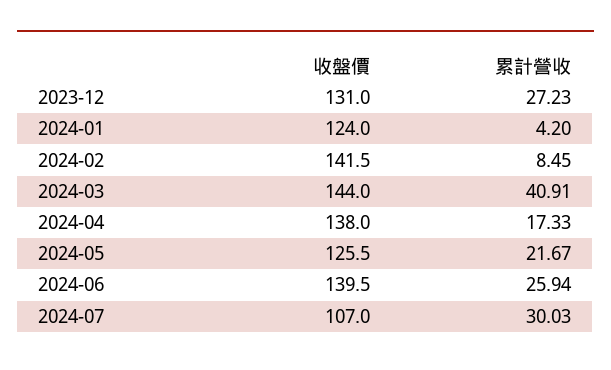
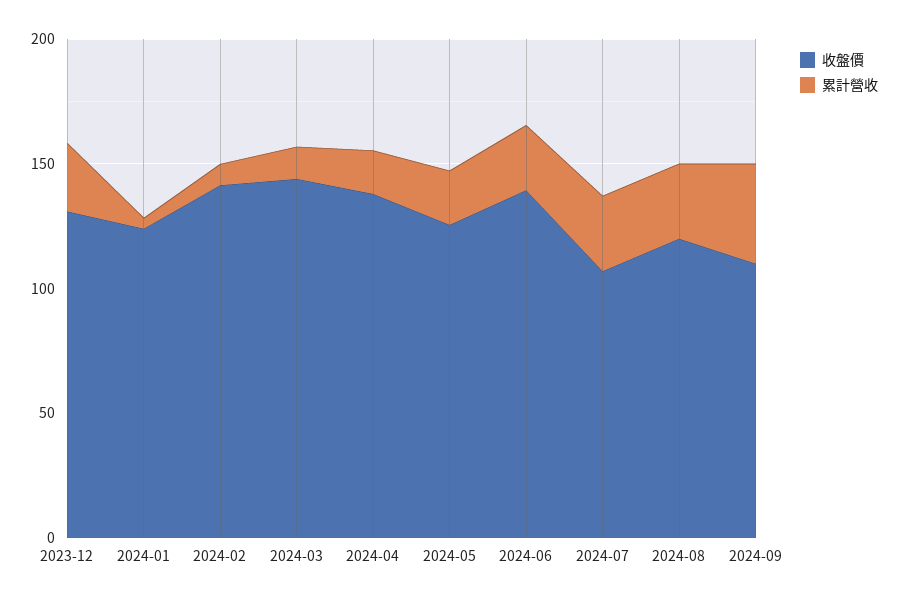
累計營收, 2024-03: 40.91 -> 10
收盤價, 2024-08: none -> 120
累計營收, 2024-08: none -> 30
收盤價, 2024-09: none -> 110
累計營收, 2024-09: none -> 40

